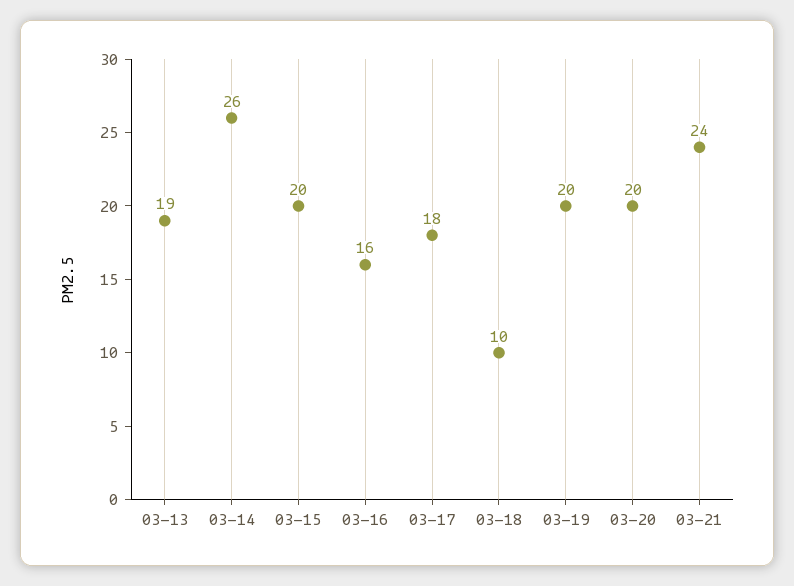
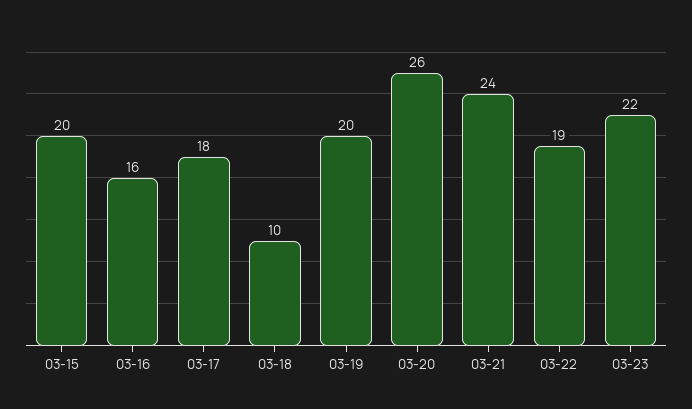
03-13: 19 -> none
03-14: 26 -> none
03-20: 20 -> 26
03-22: none -> 19
03-23: none -> 22

